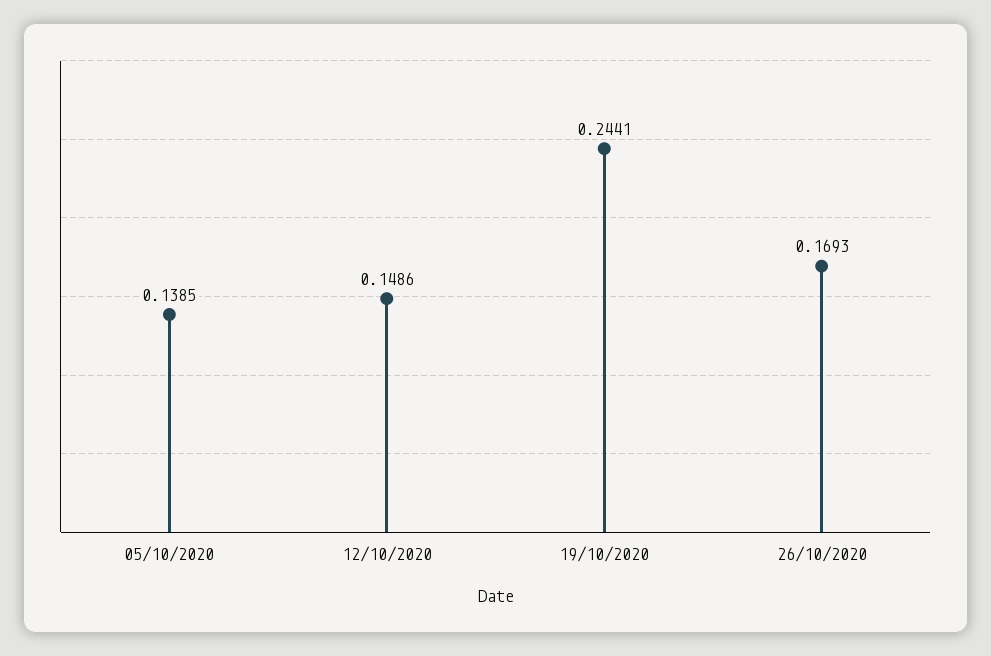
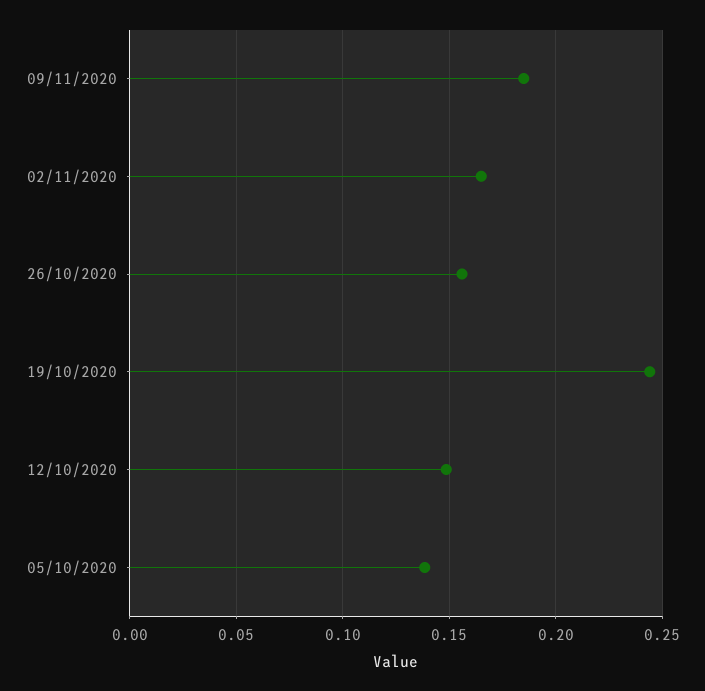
26/10/2020: 0.1693 -> 0.155
09/11/2020: none -> 0.185
02/11/2020: none -> 0.165

